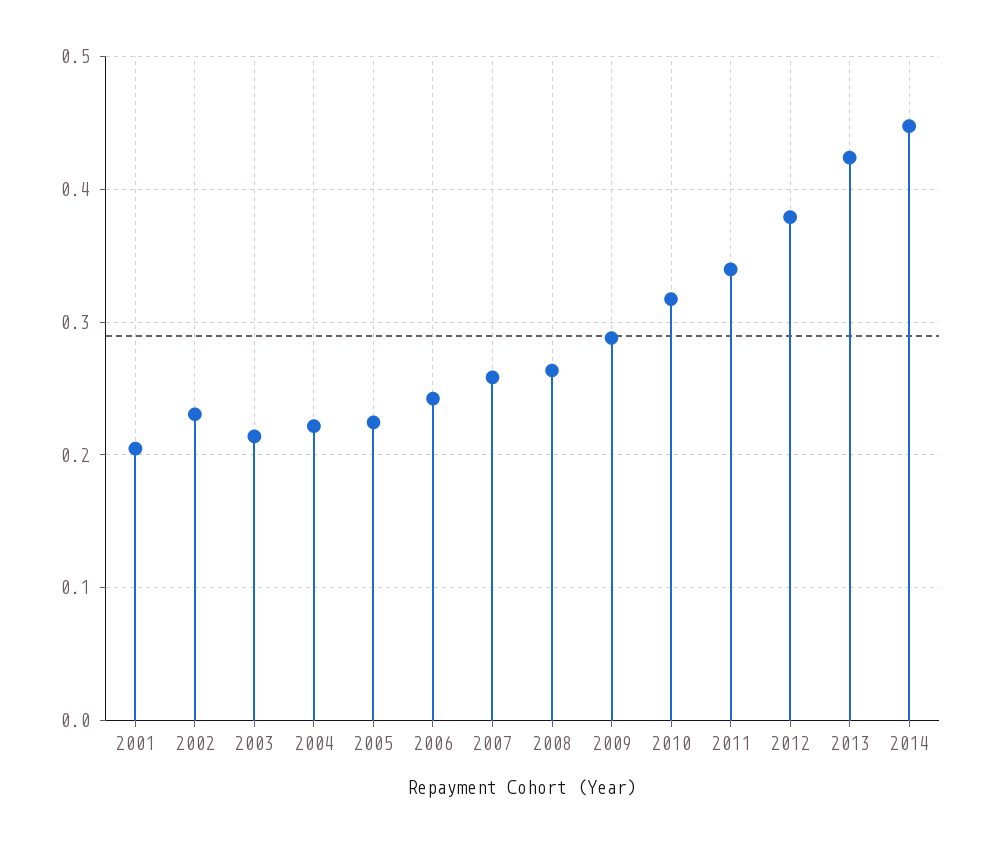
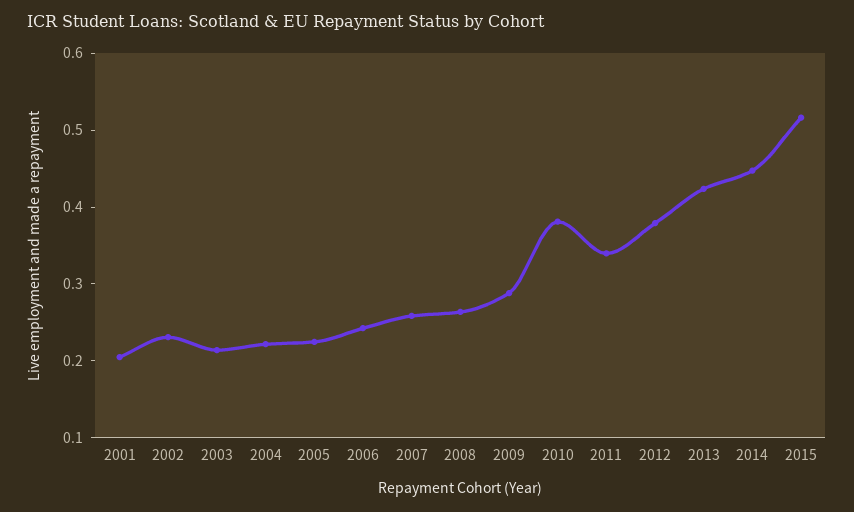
2010: 0.32 -> 0.38
2015: none -> 0.52

